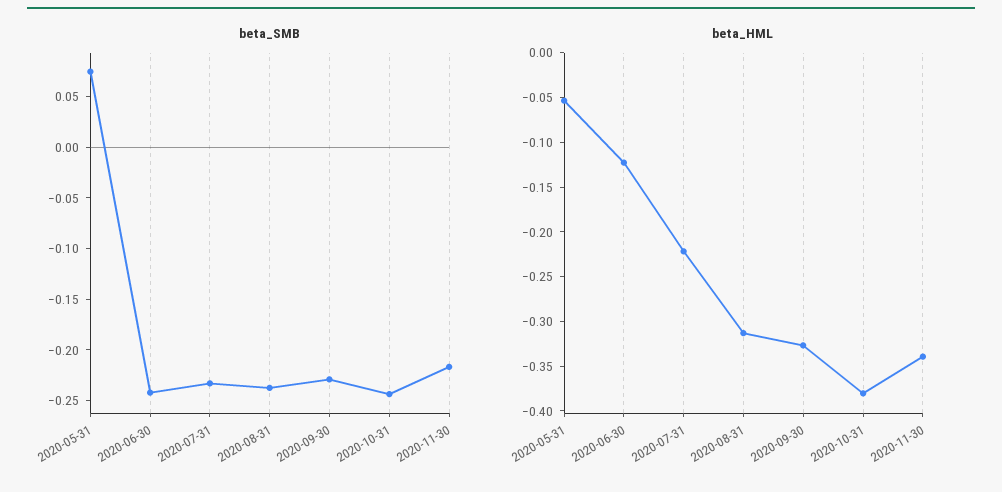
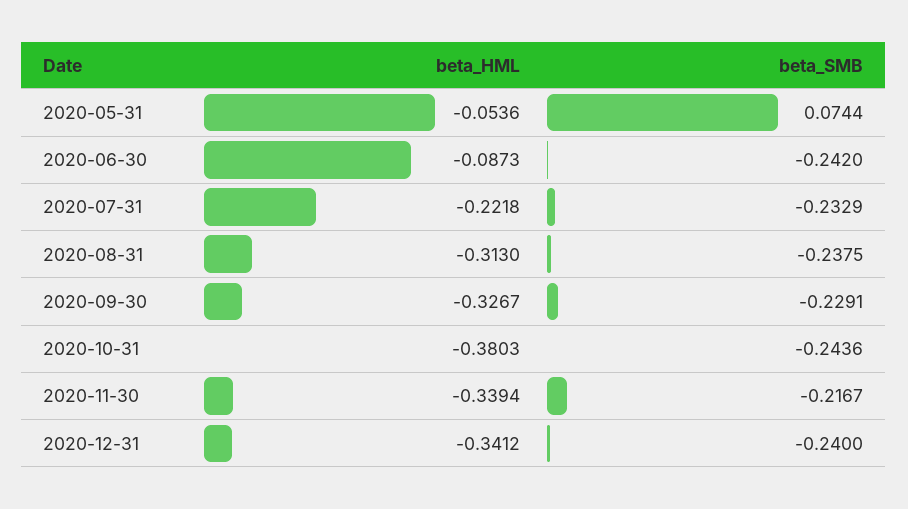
beta_HML, 2020-06-30: -0.12 -> -0.0873
beta_HML, 2020-12-31: none -> -0.3412
beta_SMB, 2020-12-31: none -> -0.24

